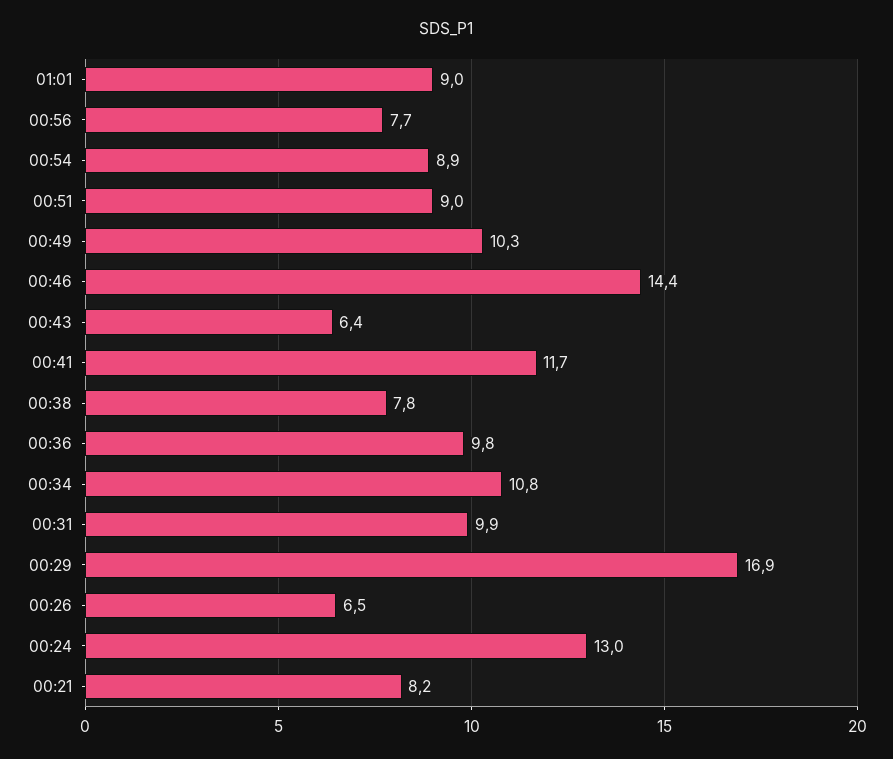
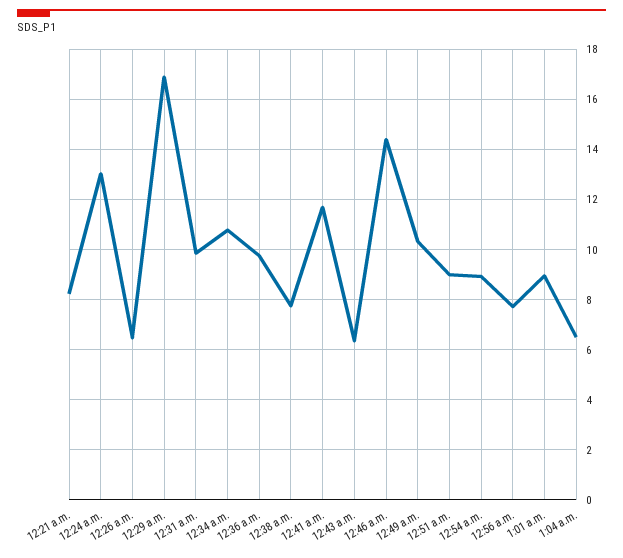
1:04 a.m.: none -> 6.5

